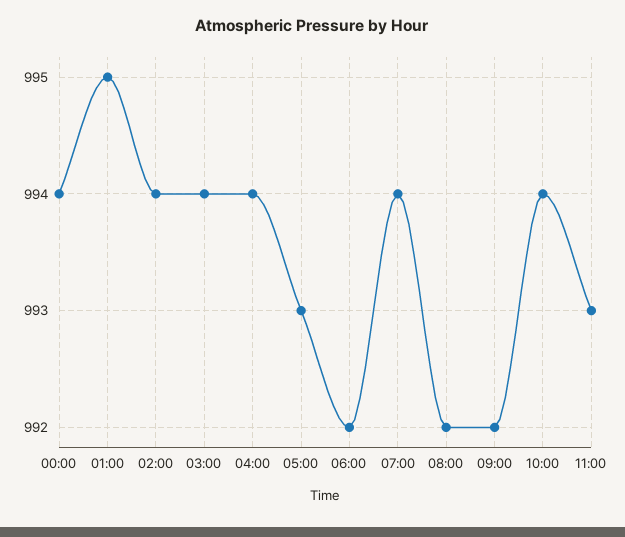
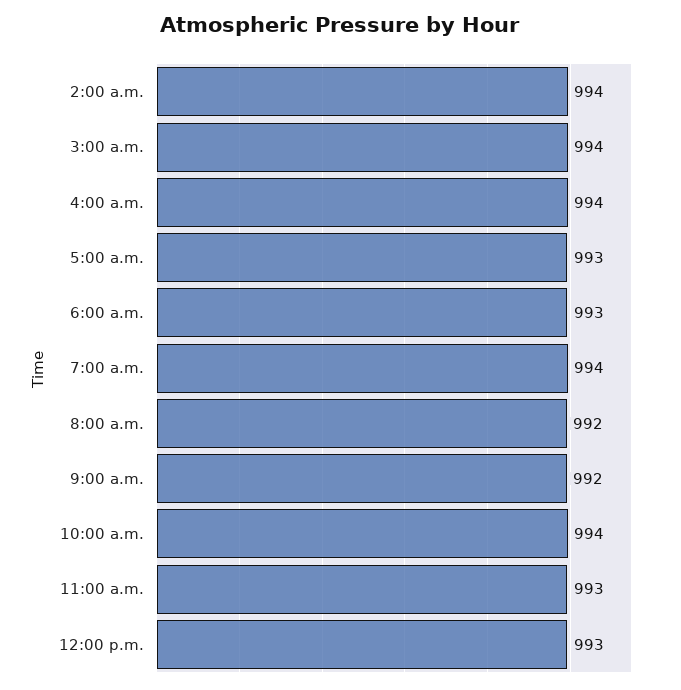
00:00: 994 -> none
01:00: 995 -> none
06:00: 992 -> 993
12:00 p.m.: none -> 993

